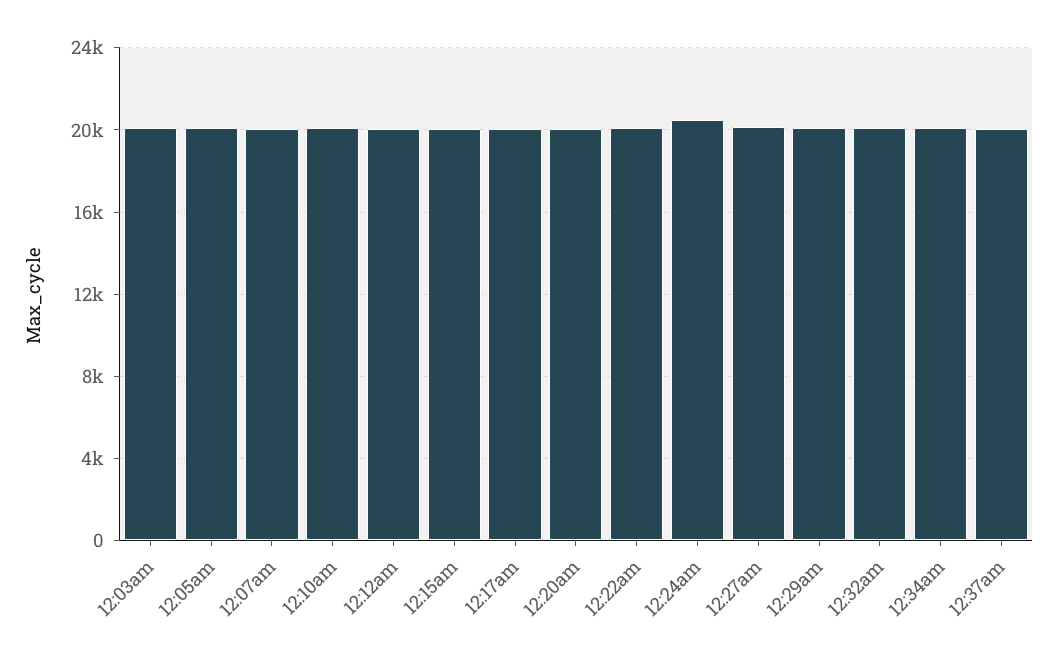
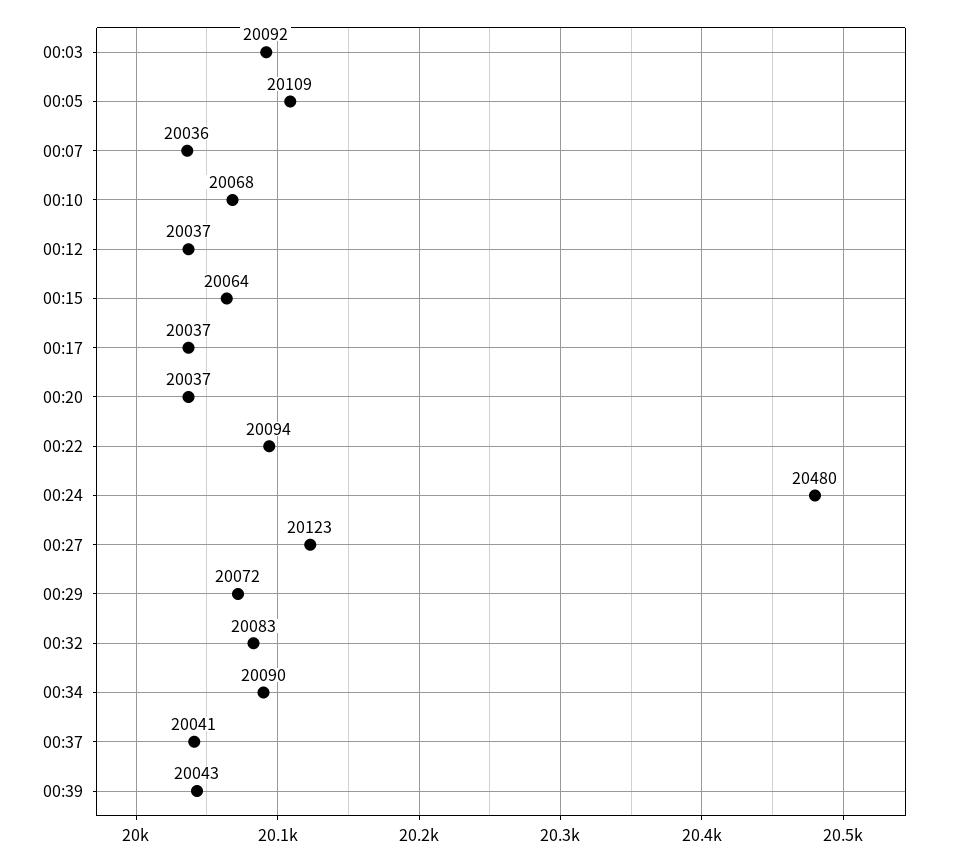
00:39: none -> 20043

